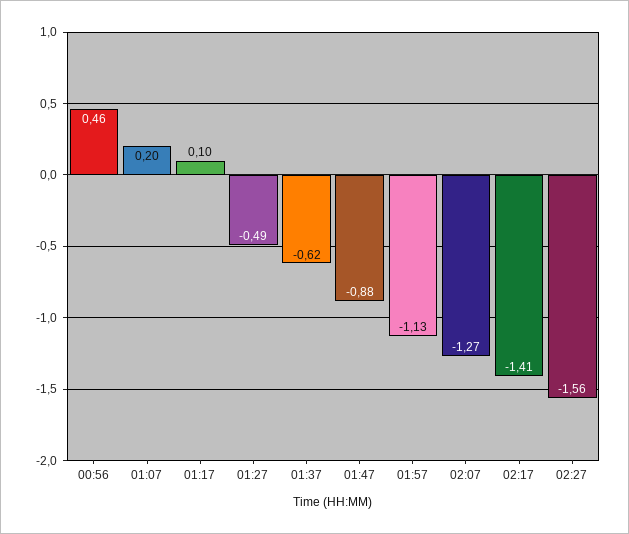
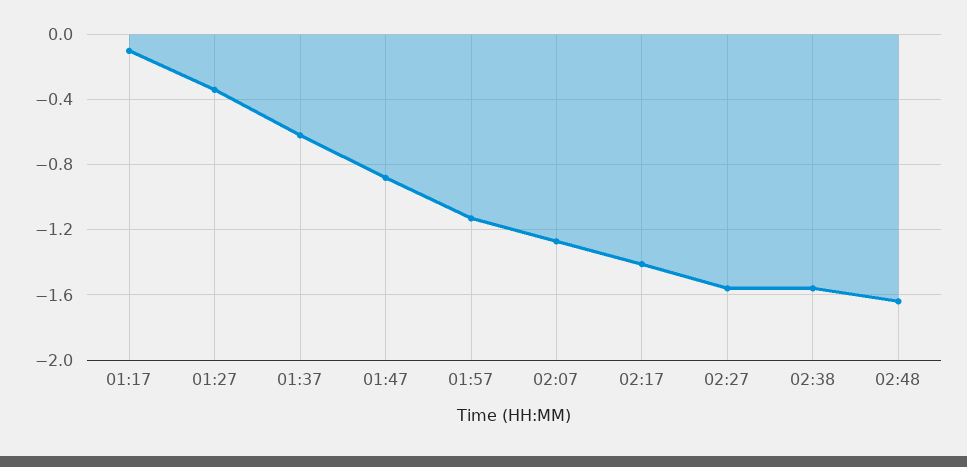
00:56: 0.46 -> none
01:07: 0.2 -> none
01:17: 0.1 -> -0.1
01:27: -0.49 -> -0.35
02:38: none -> -1.55
02:48: none -> -1.65

